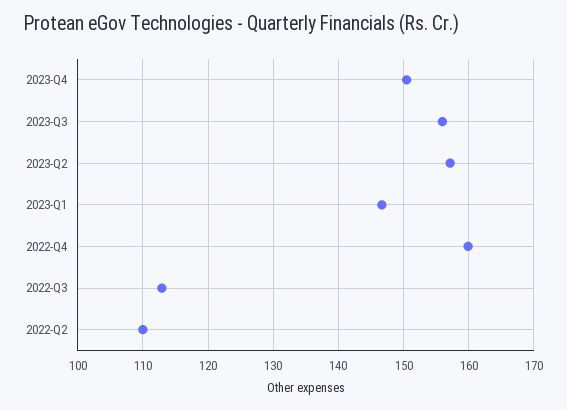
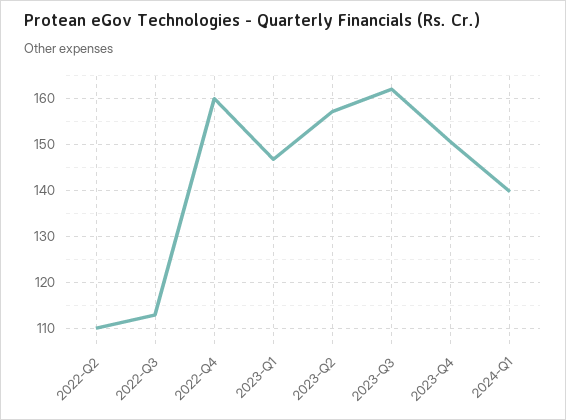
2023-Q3: 156 -> 162
2024-Q1: none -> 140

